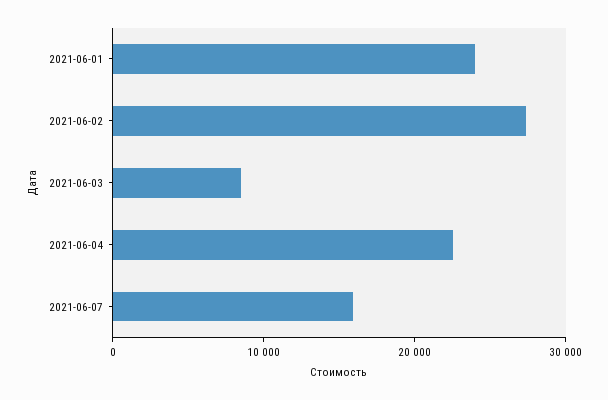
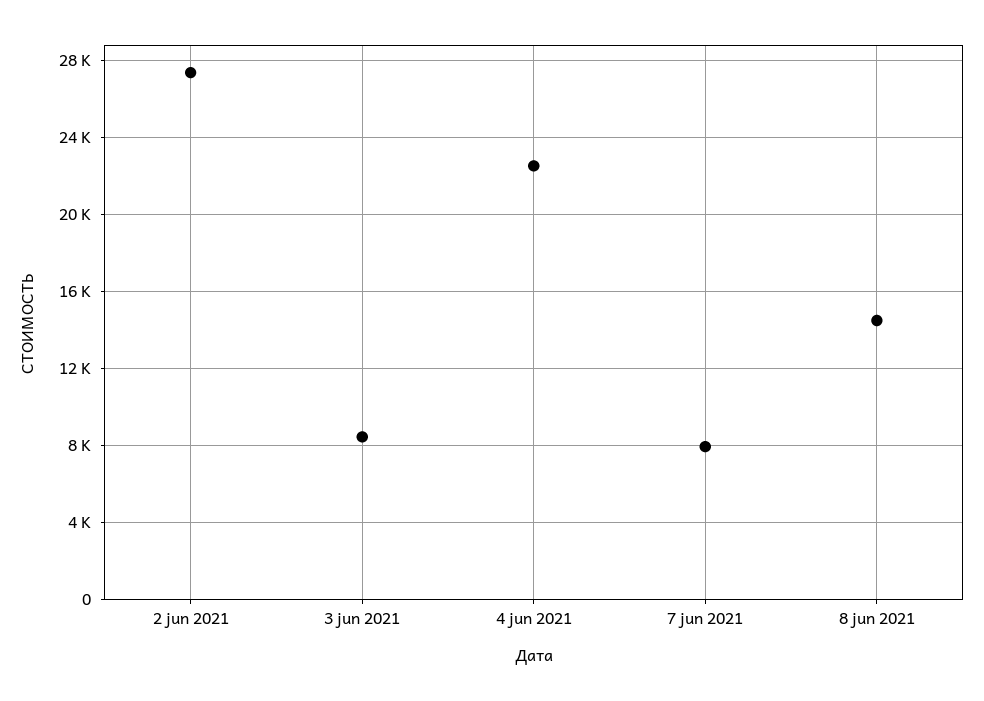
2021-06-01: 24000 -> none
2021-06-07: 16000 -> 8000
8 jun 2021: none -> 14500

